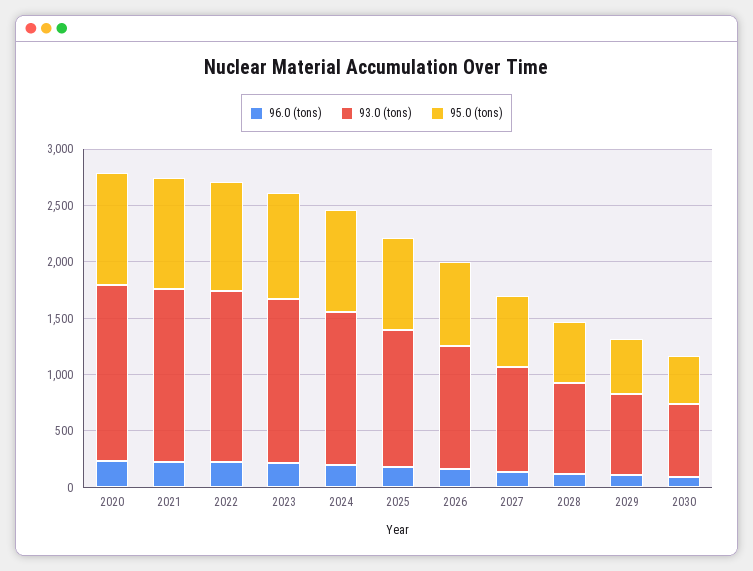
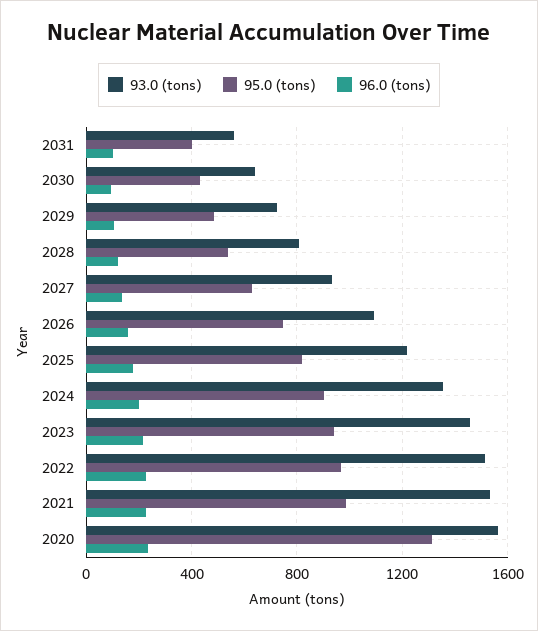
95.0 (tons), 2020: 1000 -> 1300
93.0 (tons), 2031: none -> 550
95.0 (tons), 2031: none -> 400
96.0 (tons), 2031: none -> 100

